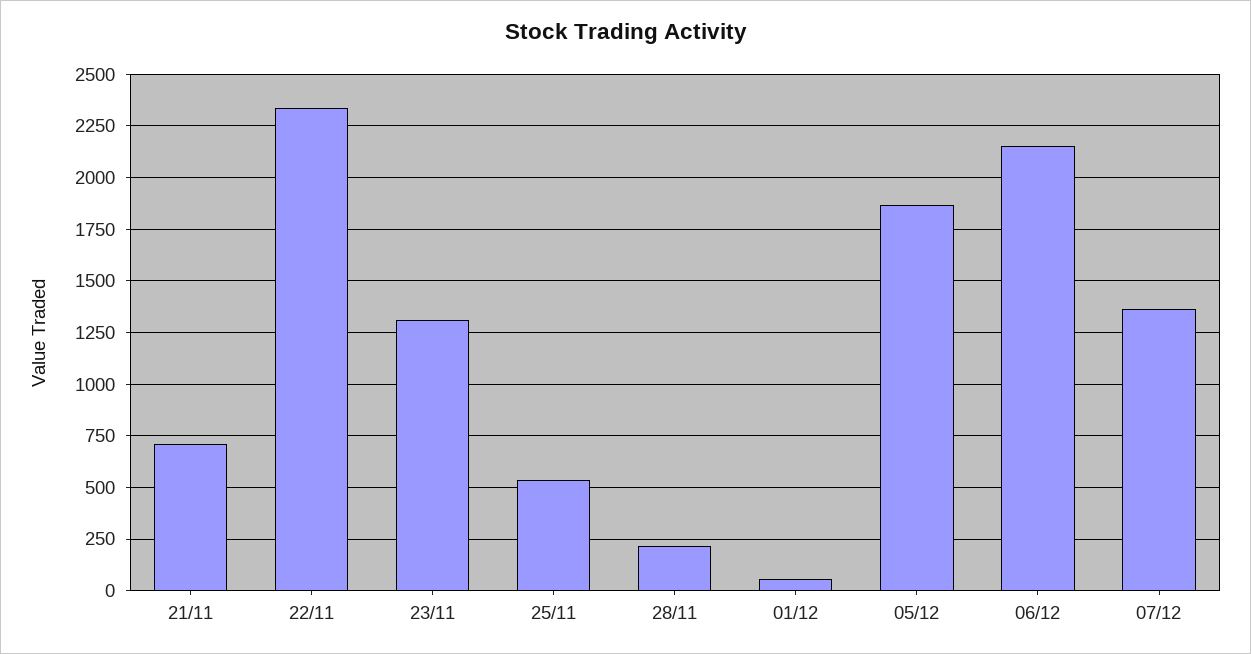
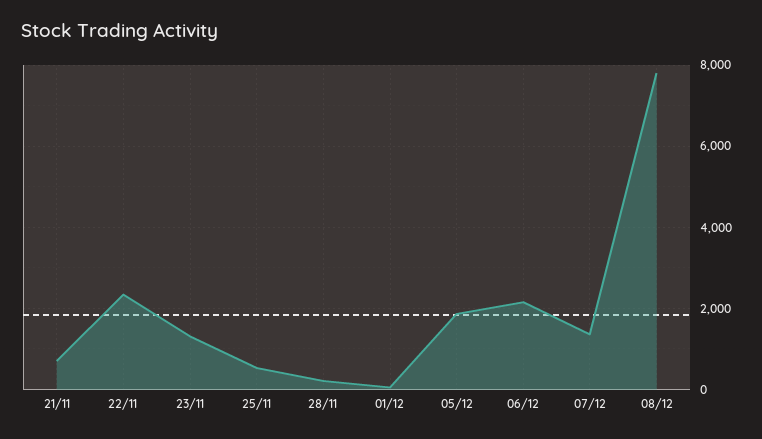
08/12: none -> 7800

